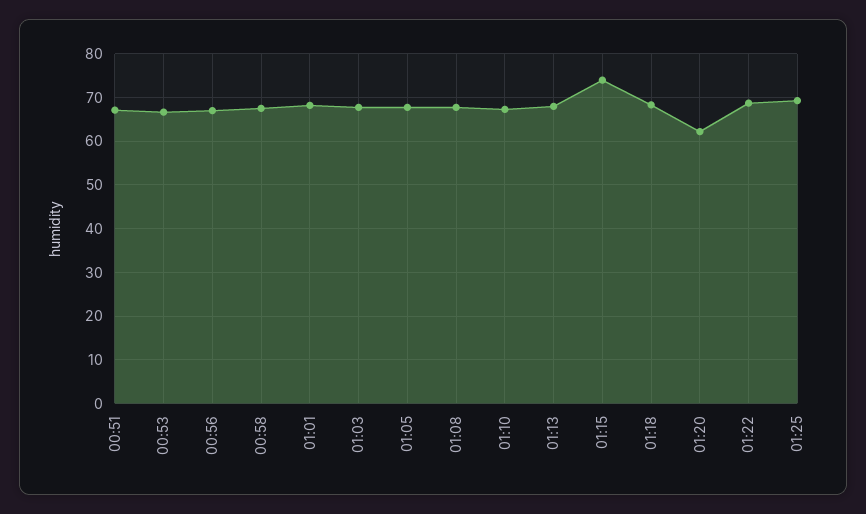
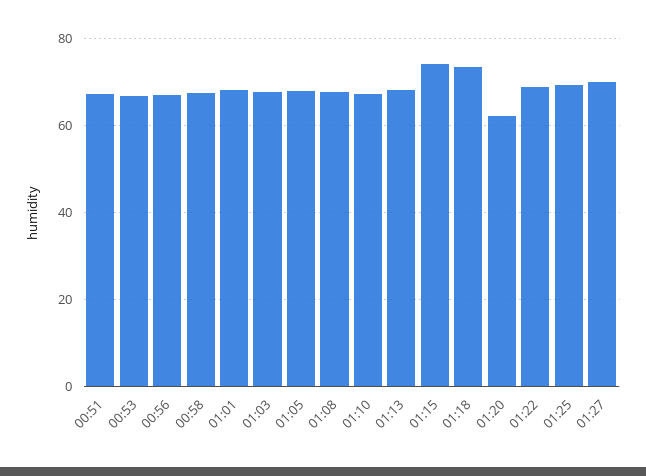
01:18: 68 -> 74
01:27: none -> 70

